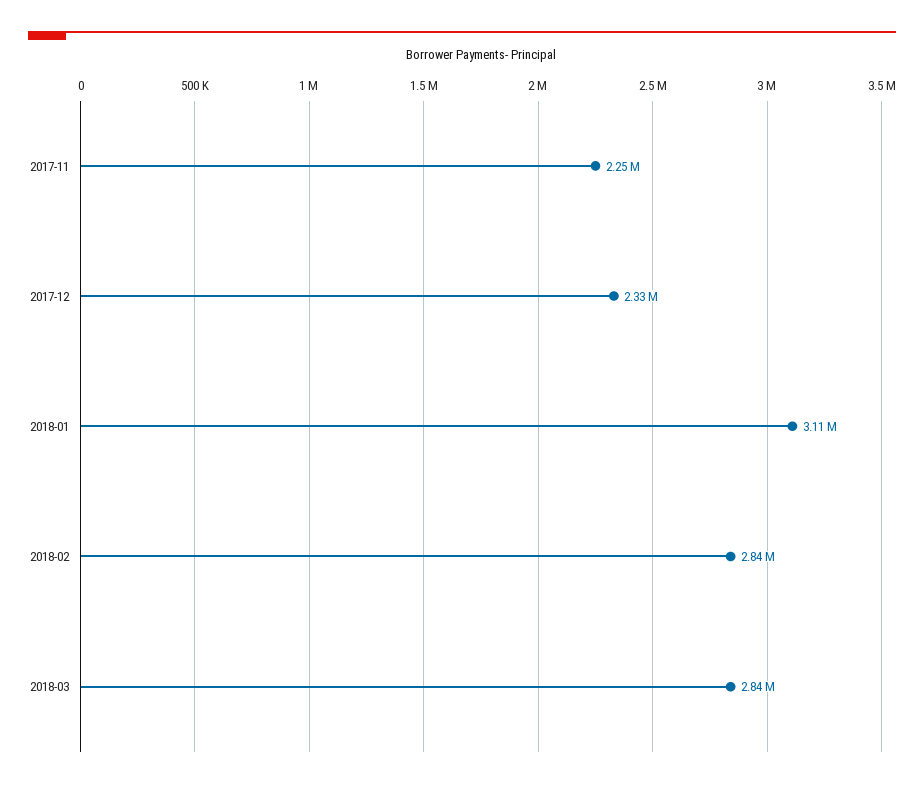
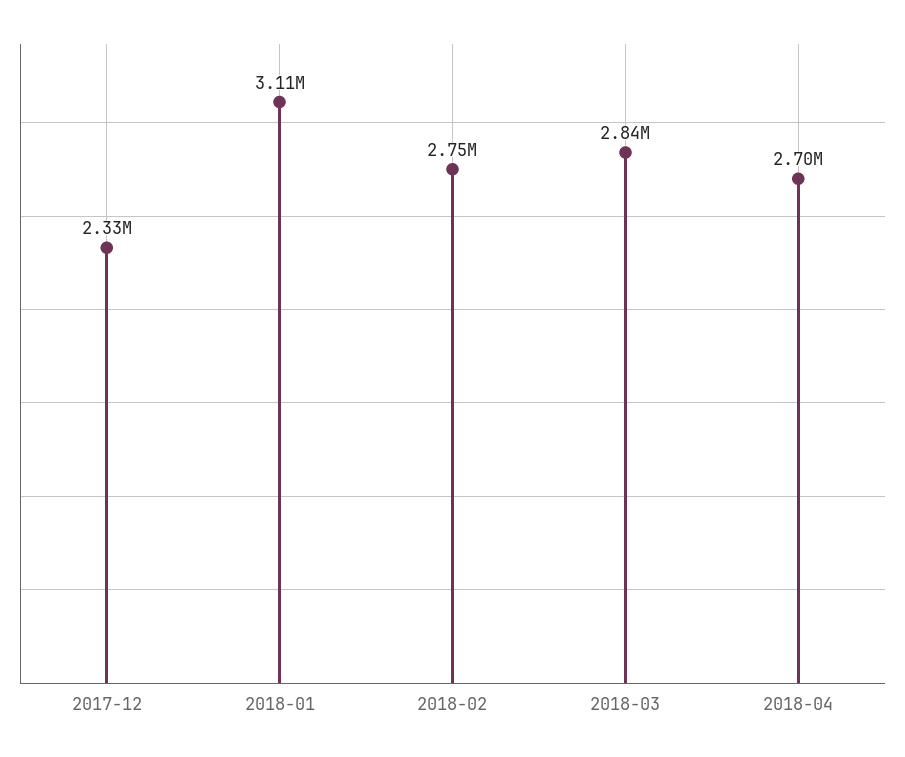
2017-11: 2250000 -> none
2018-02: 2840000 -> 2750000
2018-04: none -> 2700000

